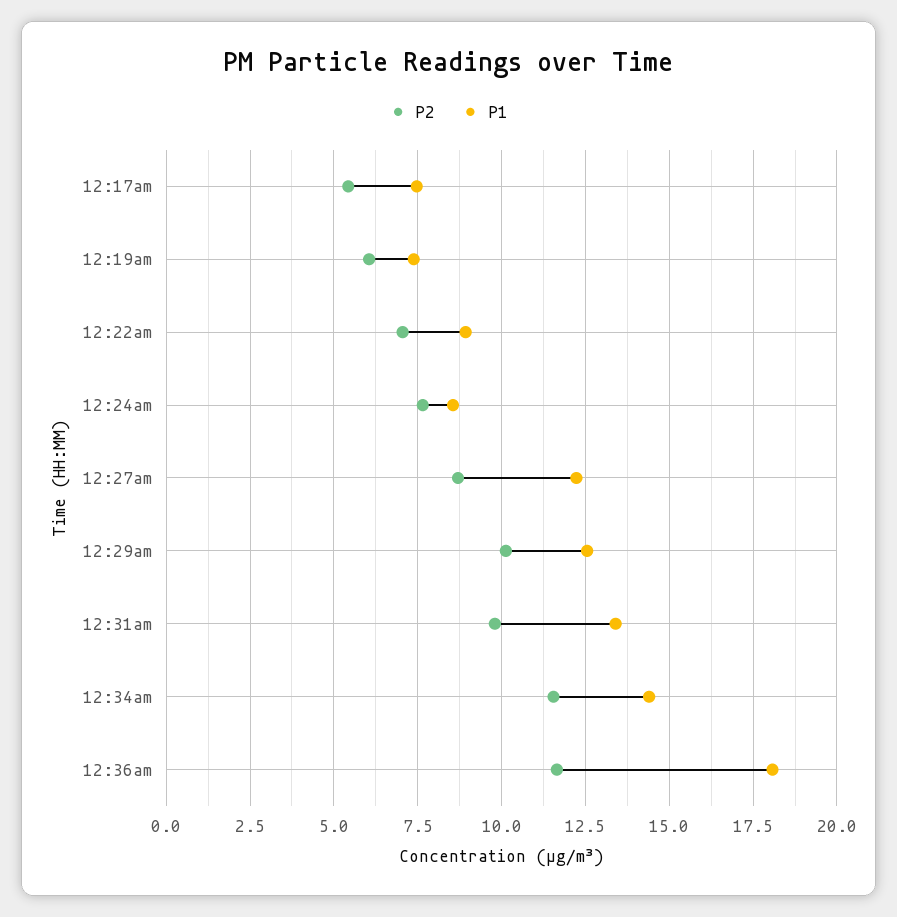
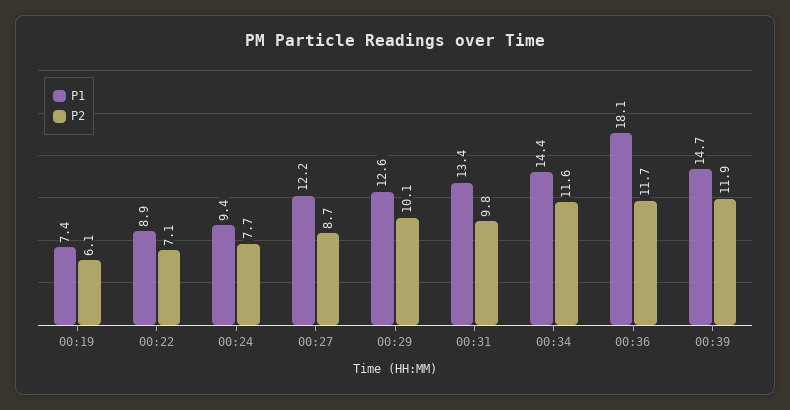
P2, 12:17am: 5.5 -> none
P1, 12:17am: 7.5 -> none
P1, 12:24am: 8.5 -> 9.4
P1, 00:39: none -> 14.7
P2, 00:39: none -> 11.9

